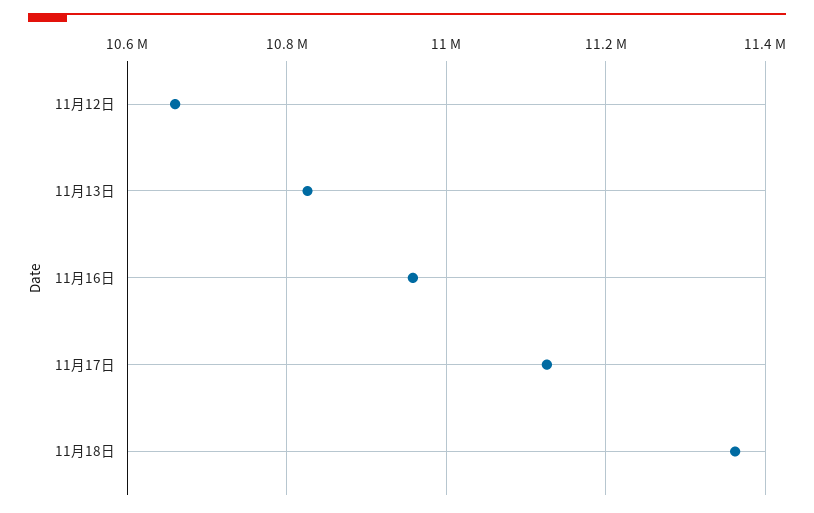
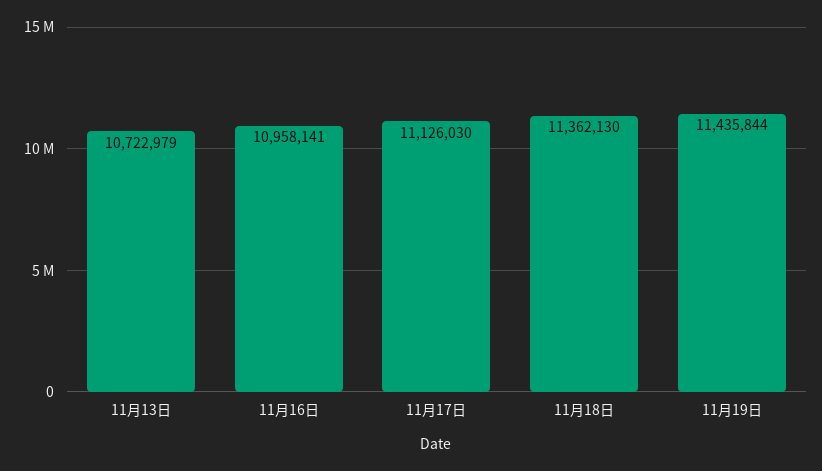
11月12日: 10660000 -> none
11月13日: 10820000 -> 10722979
11月19日: none -> 11435844

